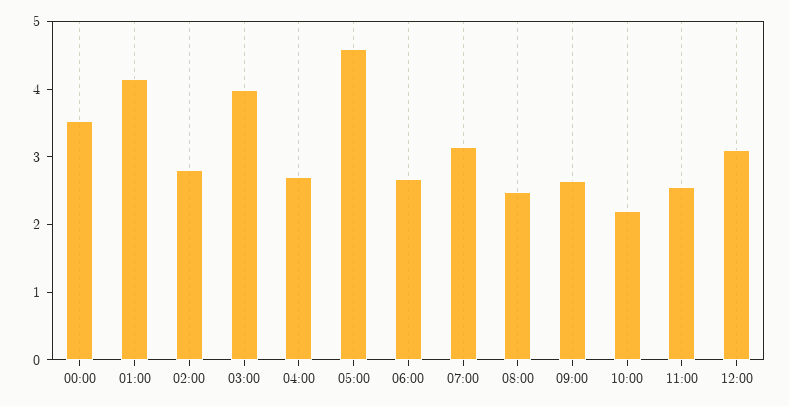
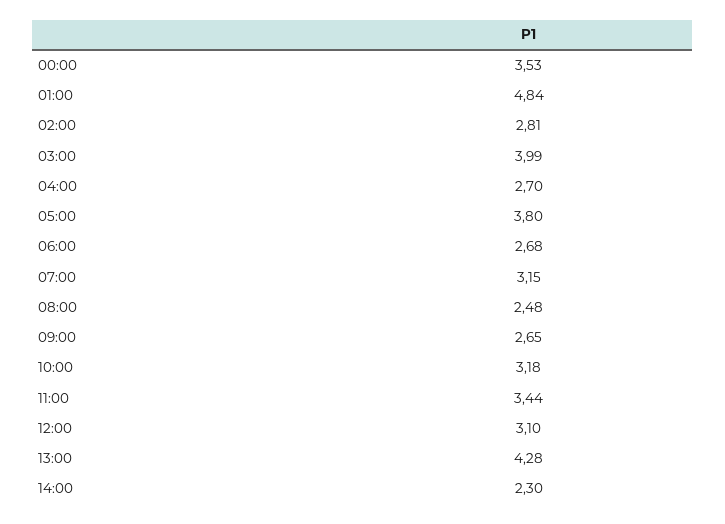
01:00: 4.2 -> 4.84
05:00: 4.6 -> 3.8
10:00: 2.2 -> 3.18
11:00: 2.6 -> 3.44
13:00: none -> 4.28
14:00: none -> 2.3

